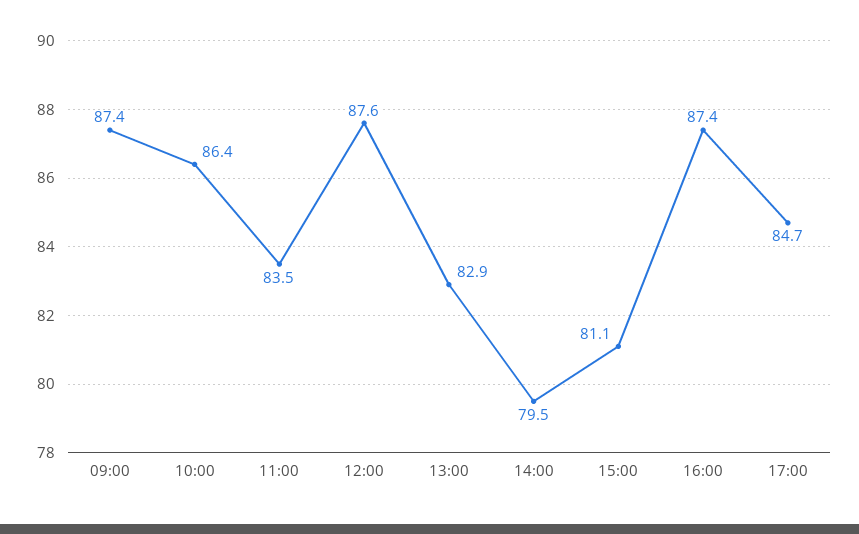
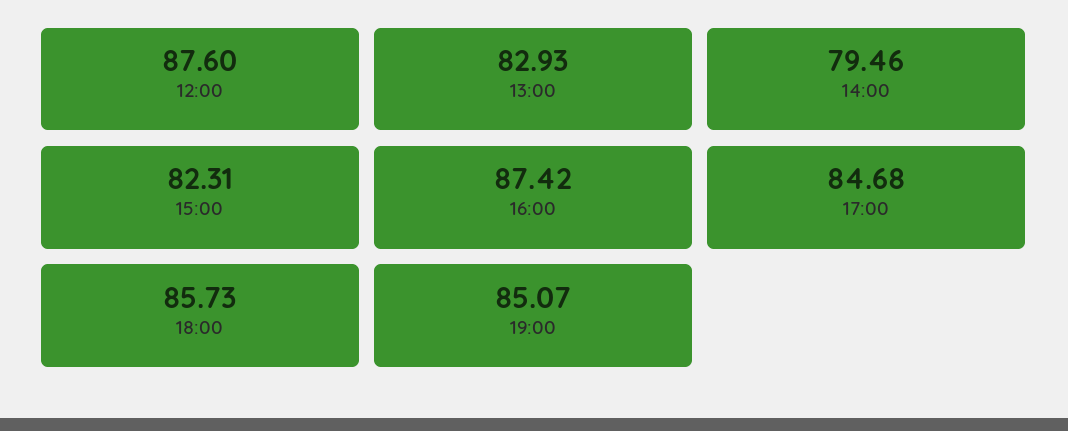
09:00: 87.4 -> none
10:00: 86.4 -> none
11:00: 83.5 -> none
15:00: 81.1 -> 82.31
18:00: none -> 85.73
19:00: none -> 85.07

